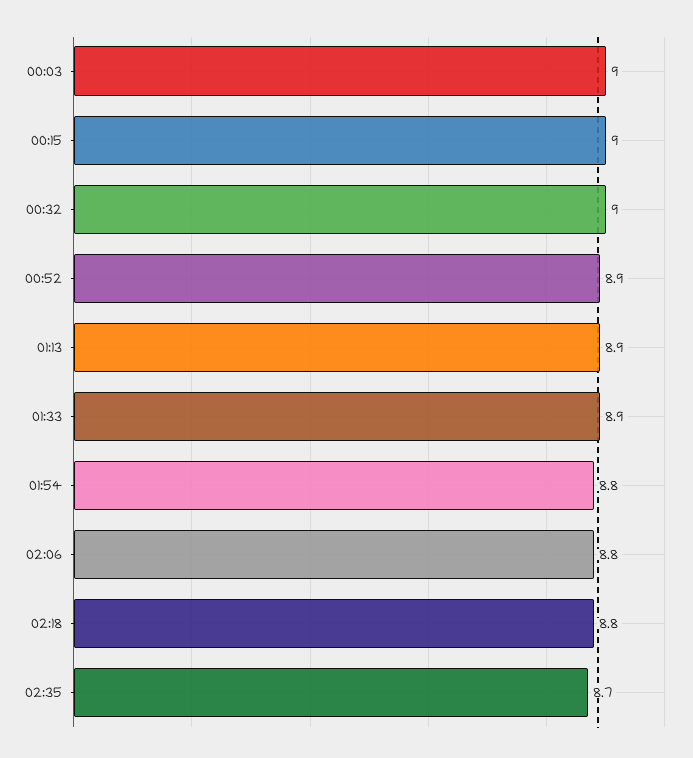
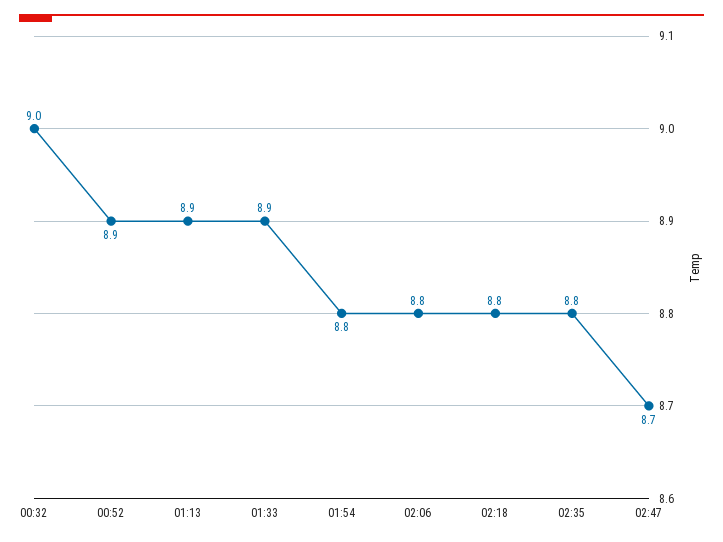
00:03: 9 -> none
00:15: 9 -> none
02:35: 8.7 -> 8.8
02:47: none -> 8.7

